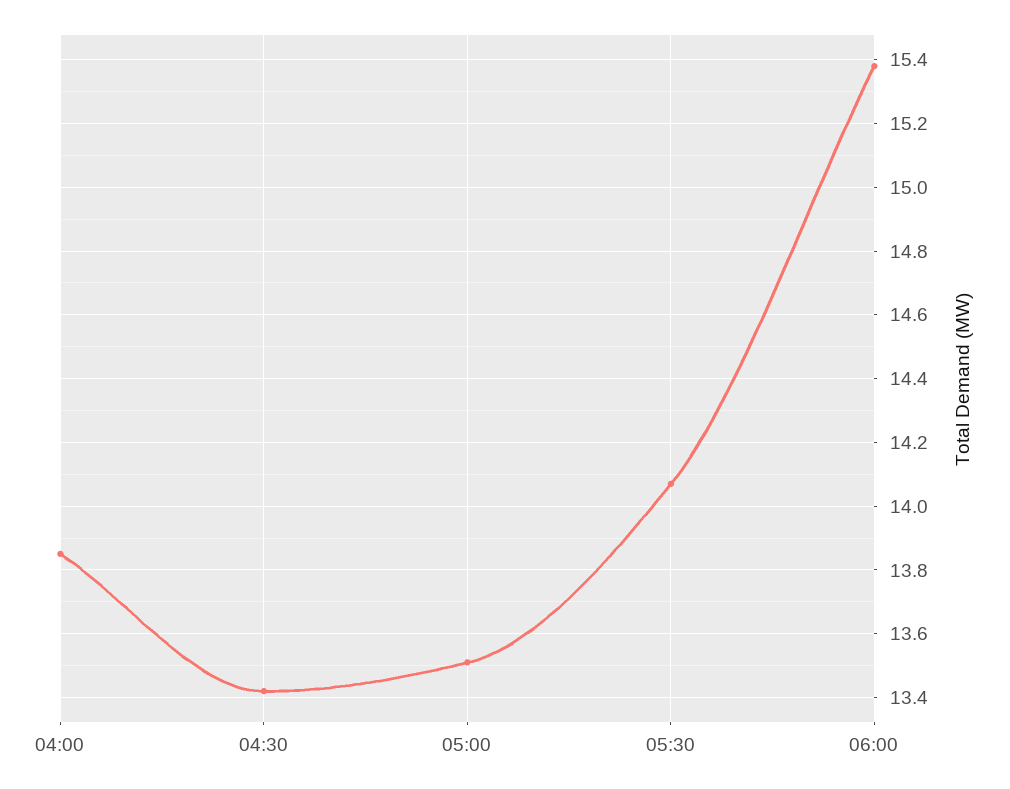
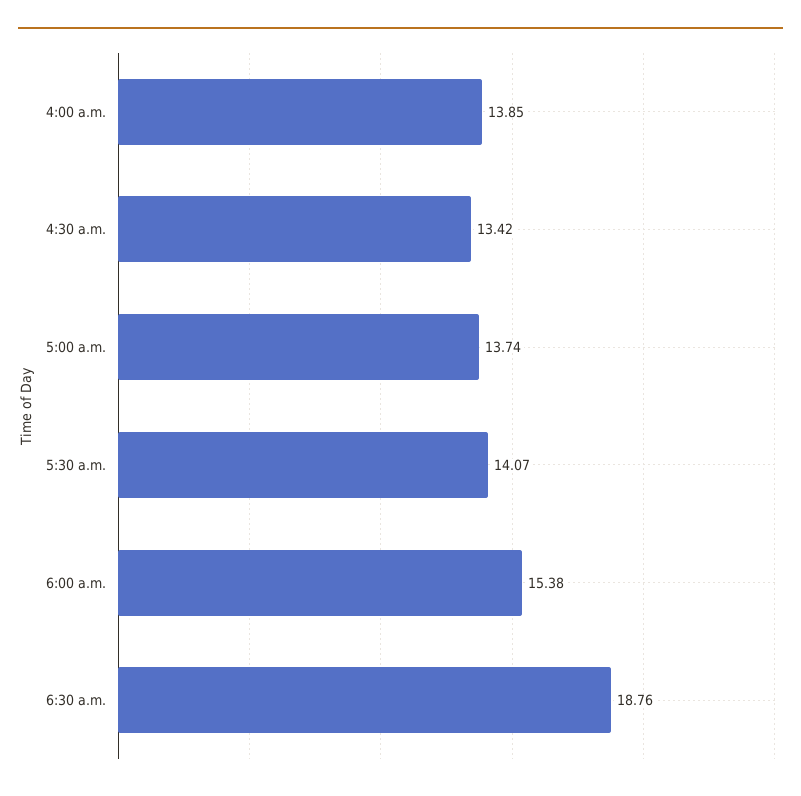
05:00: 13.5 -> 13.74
6:30 a.m.: none -> 18.76

